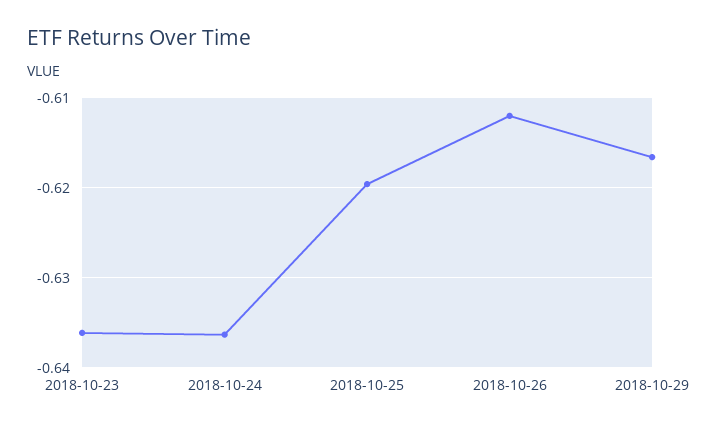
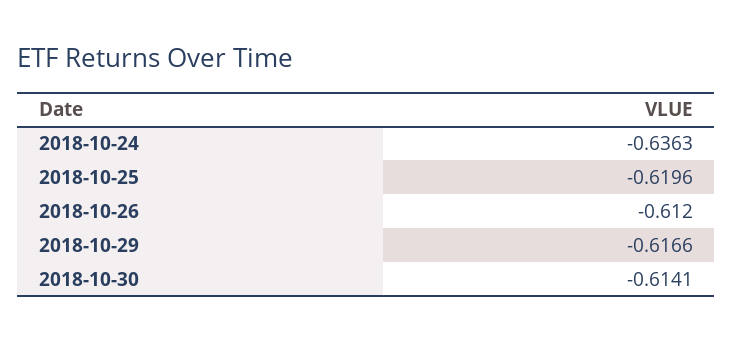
2018-10-23: -0.636 -> none
2018-10-30: none -> -0.6141

